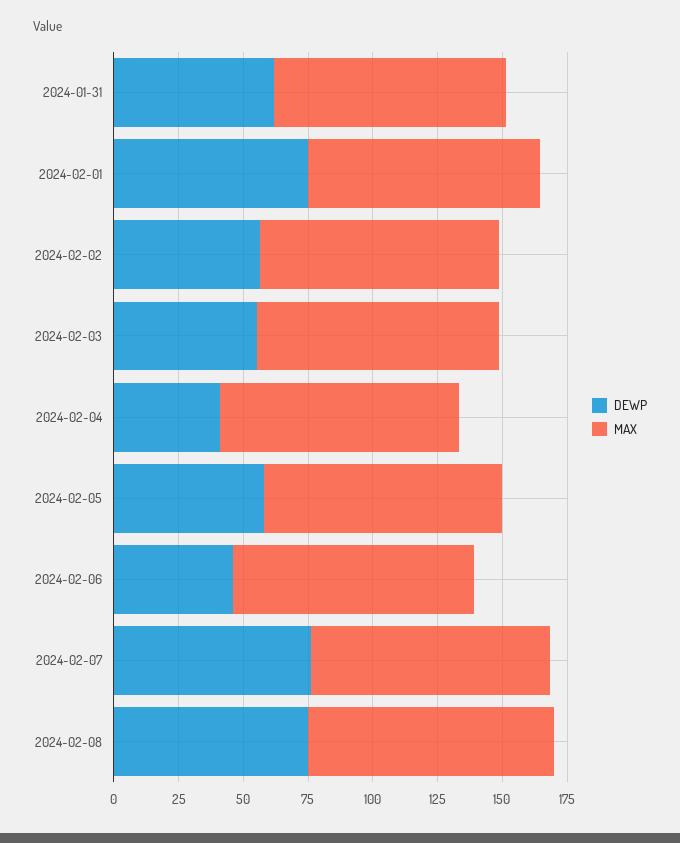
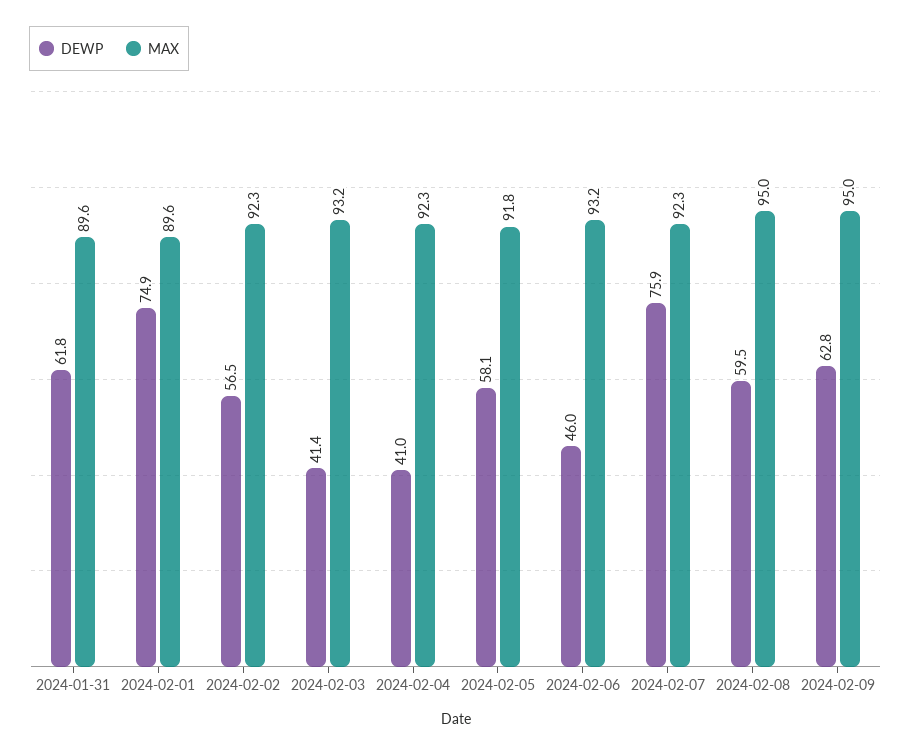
DEWP, 2024-02-03: 55 -> 41.4
DEWP, 2024-02-08: 75 -> 59.5
DEWP, 2024-02-09: none -> 62.8
MAX, 2024-02-09: none -> 95

